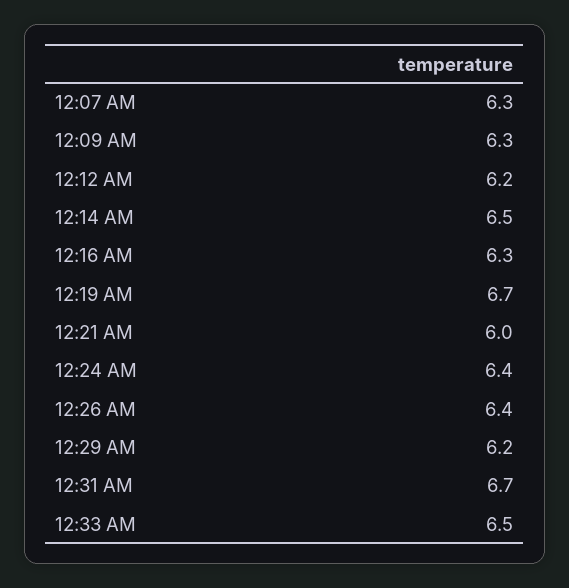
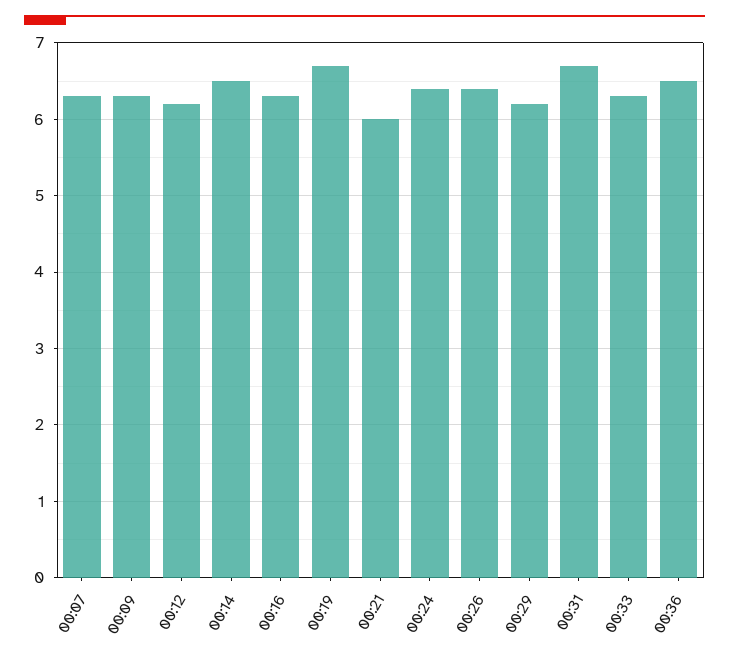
12:33 AM: 6.5 -> 6.3
00:36: none -> 6.5

